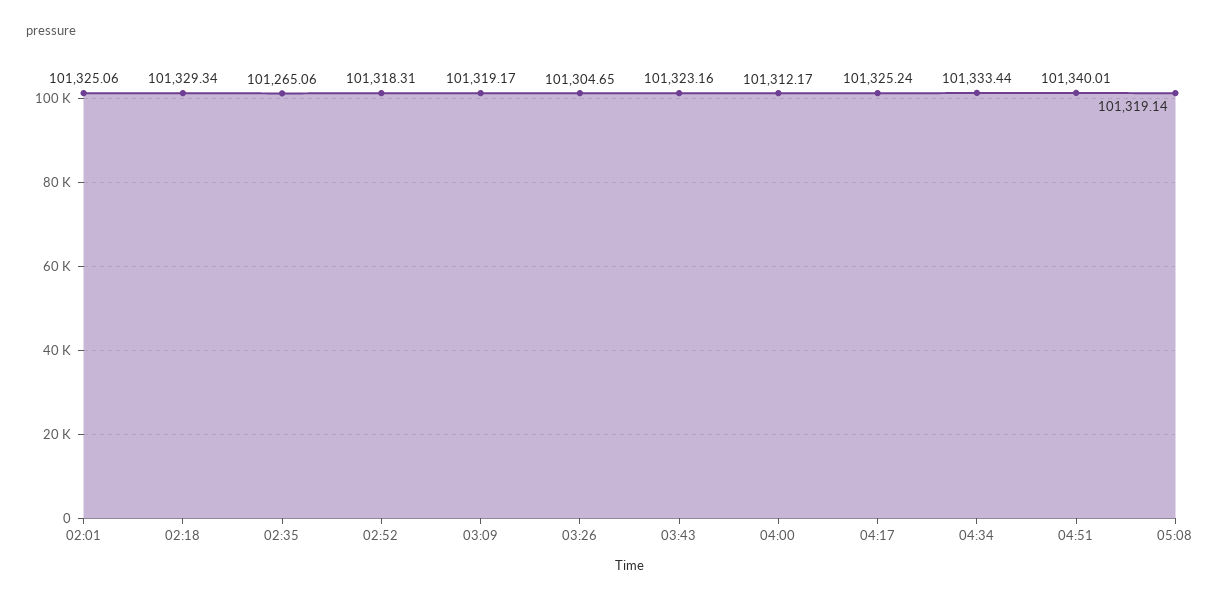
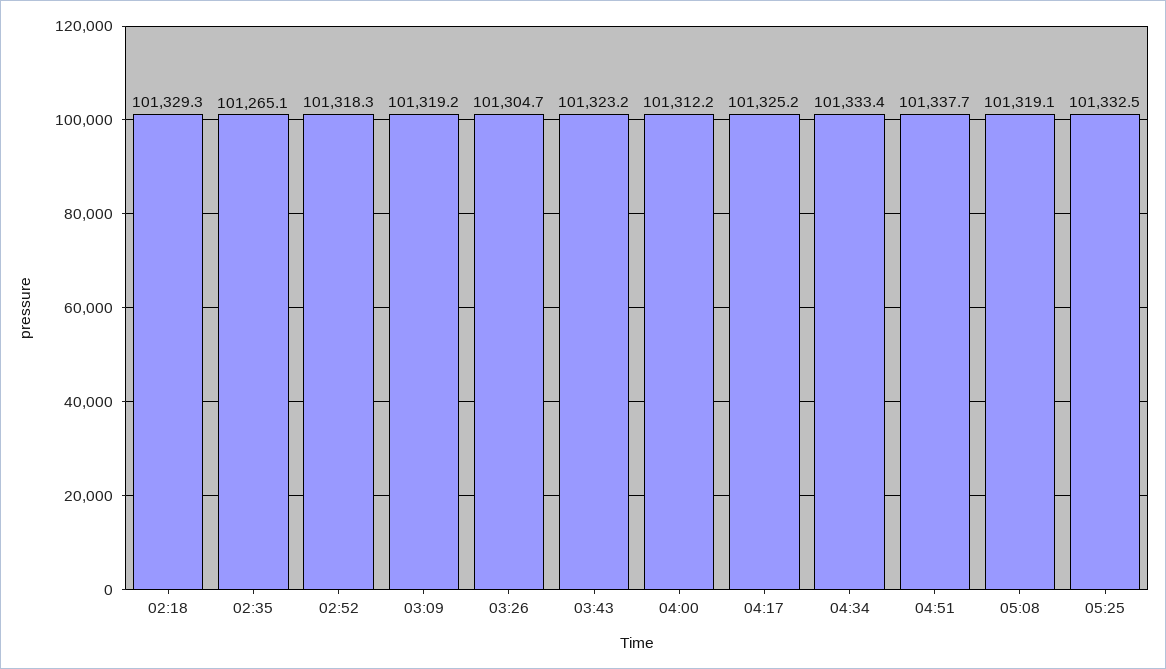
02:01: 101325.06 -> none
04:51: 101340.01 -> 101337.7
05:25: none -> 101332.5

